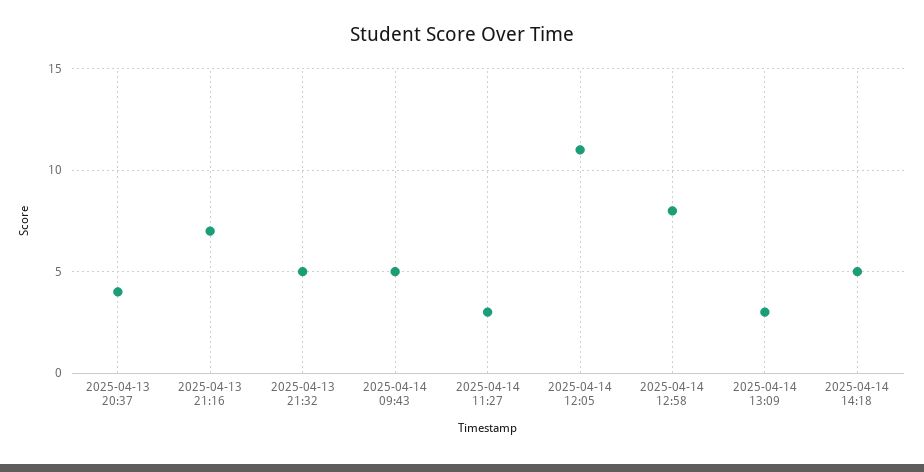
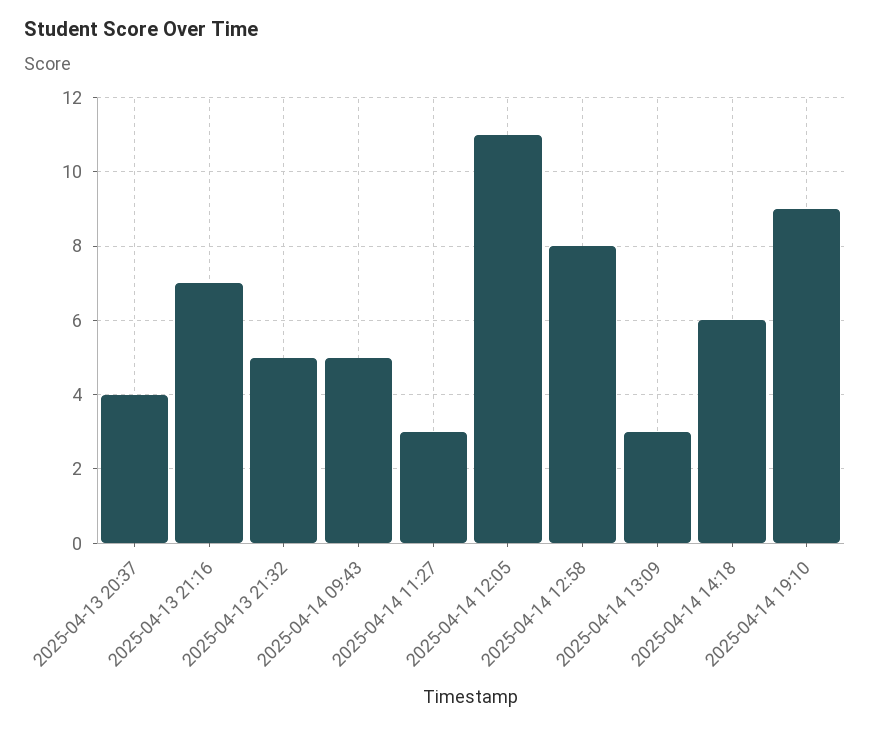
2025-04-14 14:18: 5 -> 6
2025-04-14 19:10: none -> 9

